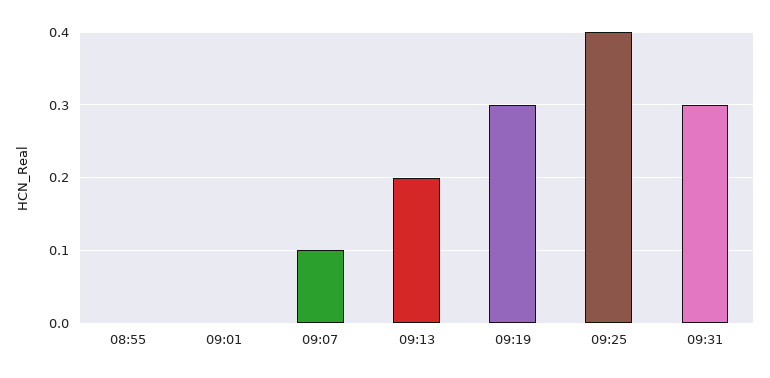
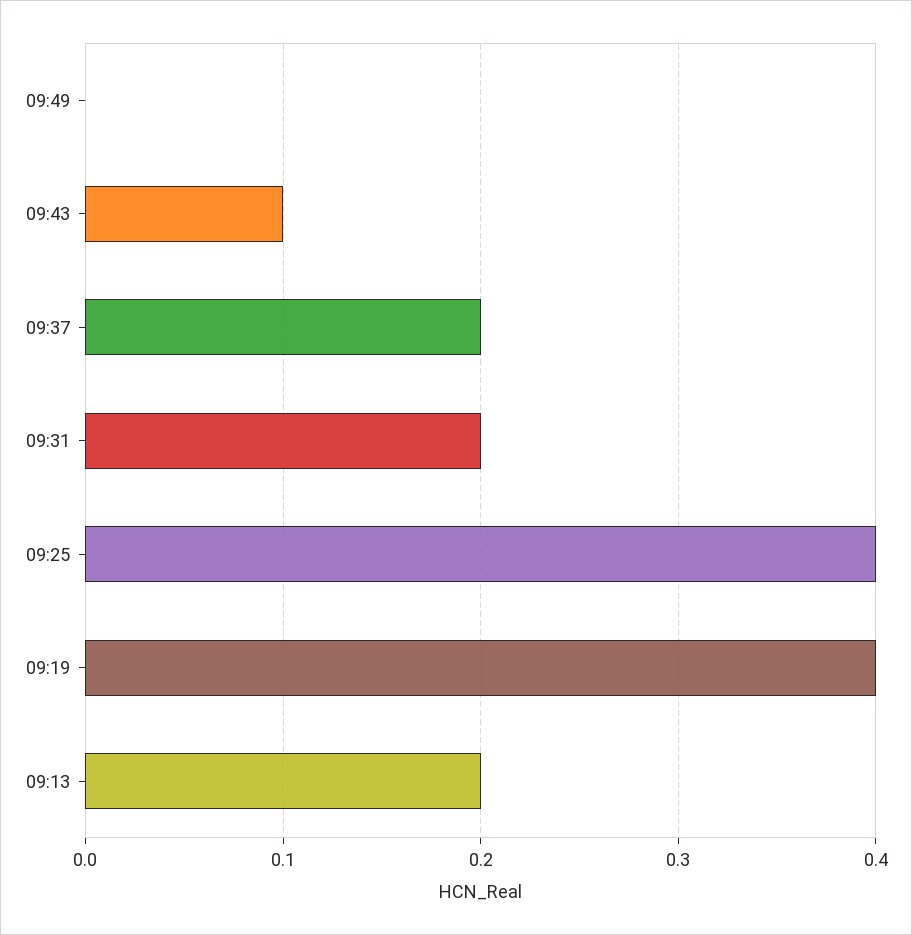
08:55: 0 -> none
09:01: 0 -> none
09:07: 0.1 -> none
09:19: 0.3 -> 0.4
09:31: 0.3 -> 0.2
09:49: none -> 0
09:43: none -> 0.1
09:37: none -> 0.2

